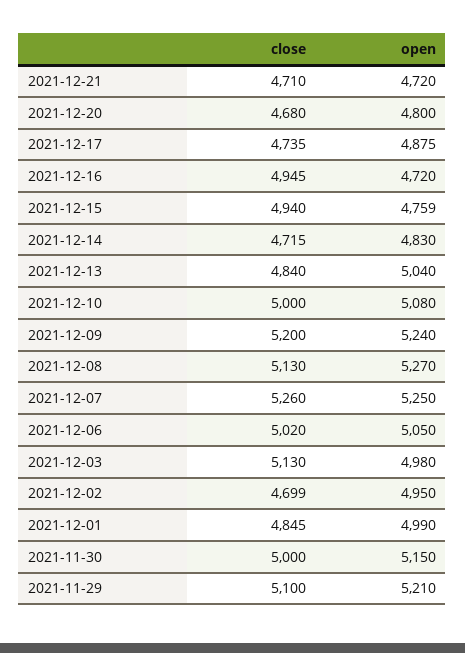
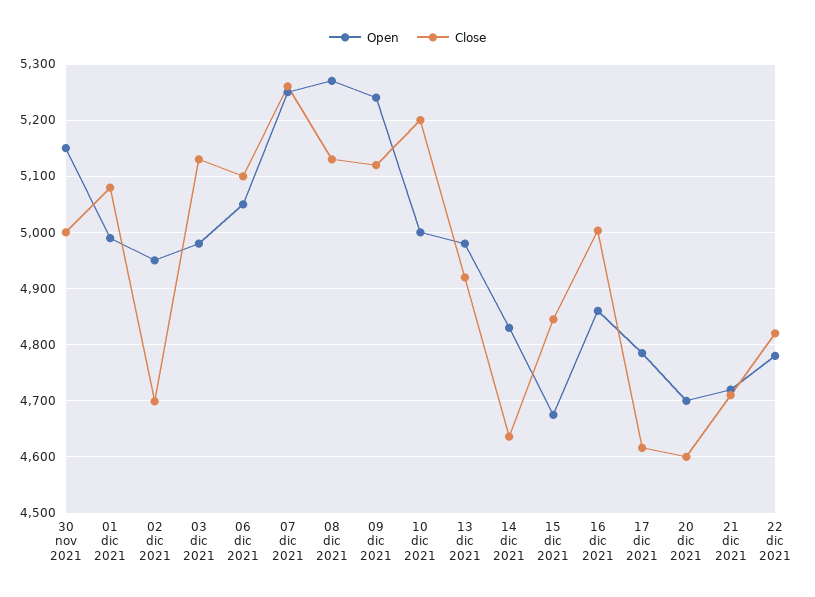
close, 2021-12-20: 4680 -> 4600
open, 2021-12-20: 4800 -> 4700
close, 2021-12-17: 4735 -> 4620
open, 2021-12-17: 4875 -> 4780
close, 2021-12-16: 4945 -> 5000
open, 2021-12-16: 4720 -> 4860
close, 2021-12-15: 4940 -> 4840
open, 2021-12-15: 4759 -> 4680
close, 2021-12-14: 4715 -> 4640
close, 2021-12-13: 4840 -> 4920
open, 2021-12-13: 5040 -> 4980
close, 2021-12-10: 5000 -> 5200
open, 2021-12-10: 5080 -> 5000
close, 2021-12-09: 5200 -> 5120
close, 2021-12-06: 5020 -> 5100
close, 2021-12-01: 4845 -> 5080
close, 2021-11-29: 5100 -> none
open, 2021-11-29: 5210 -> none
open, 22 dic 2021: none -> 4780
close, 22 dic 2021: none -> 4820

